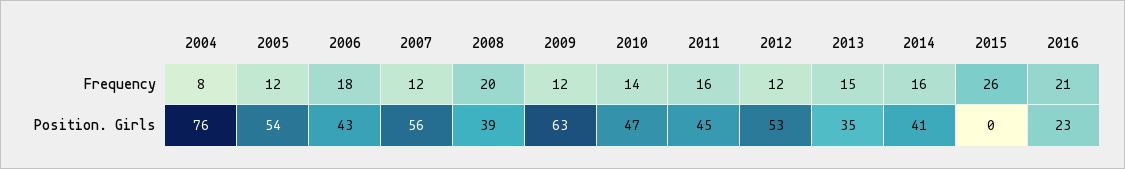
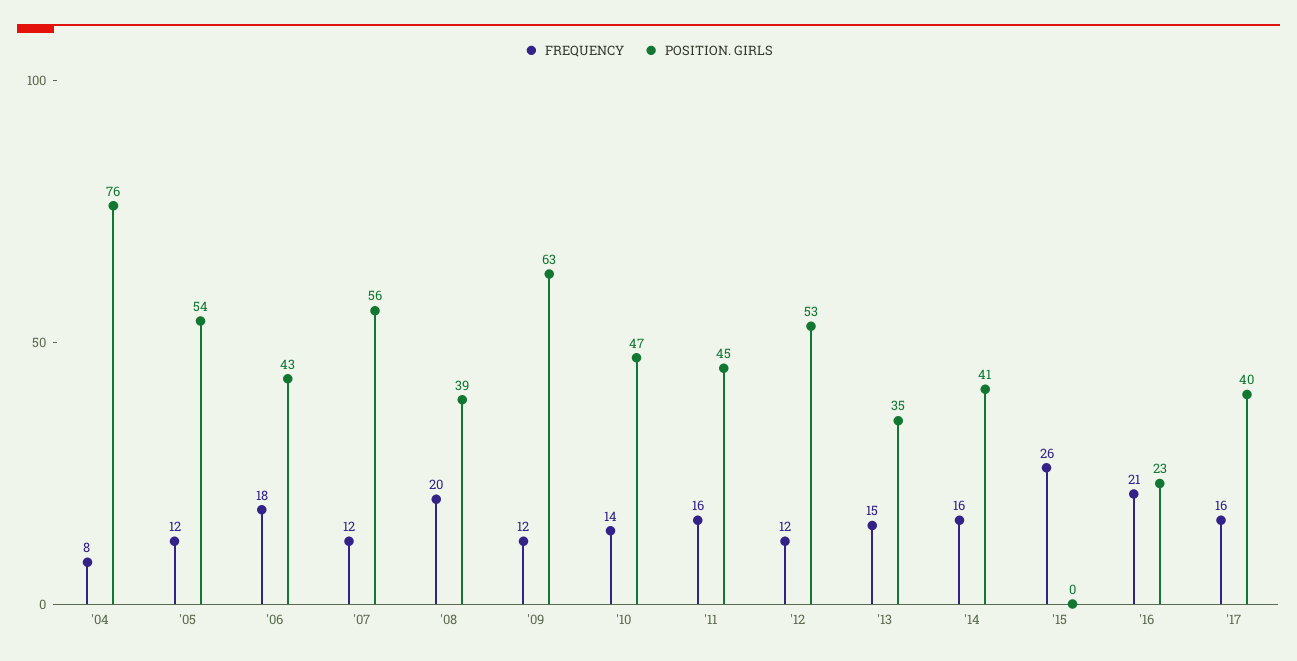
Frequency, '17: none -> 16
Position. Girls, '17: none -> 40

